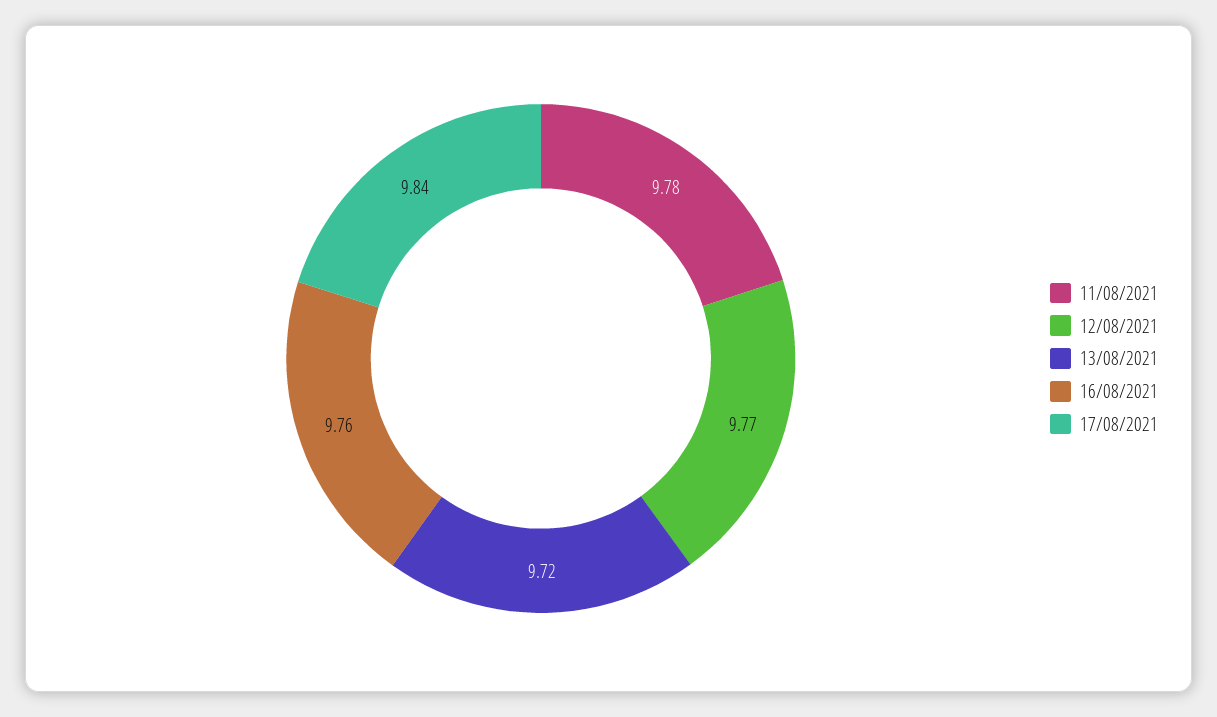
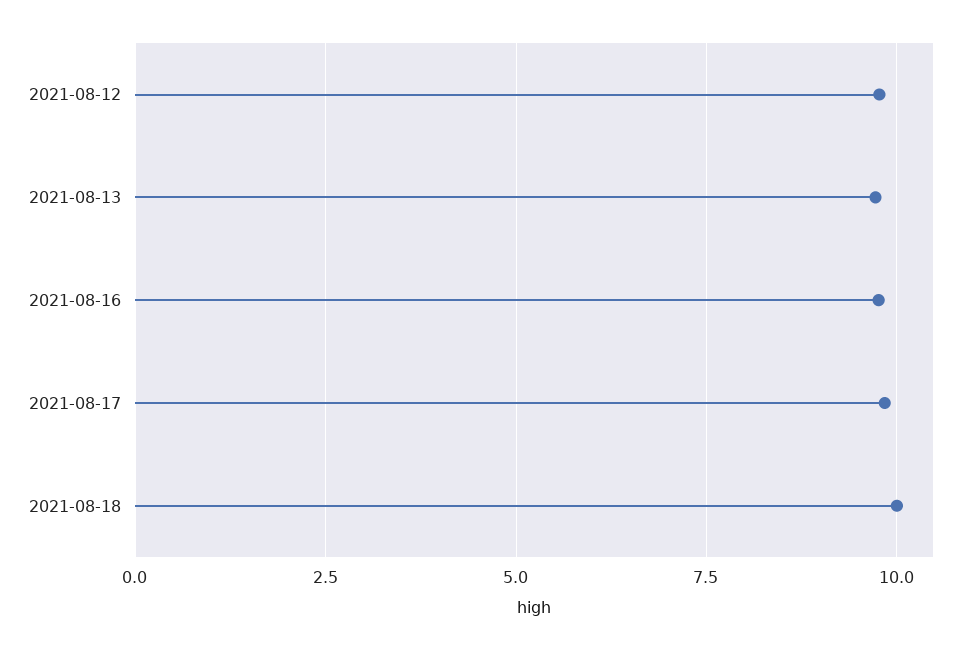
11/08/2021: 9.78 -> none
2021-08-18: none -> 10

